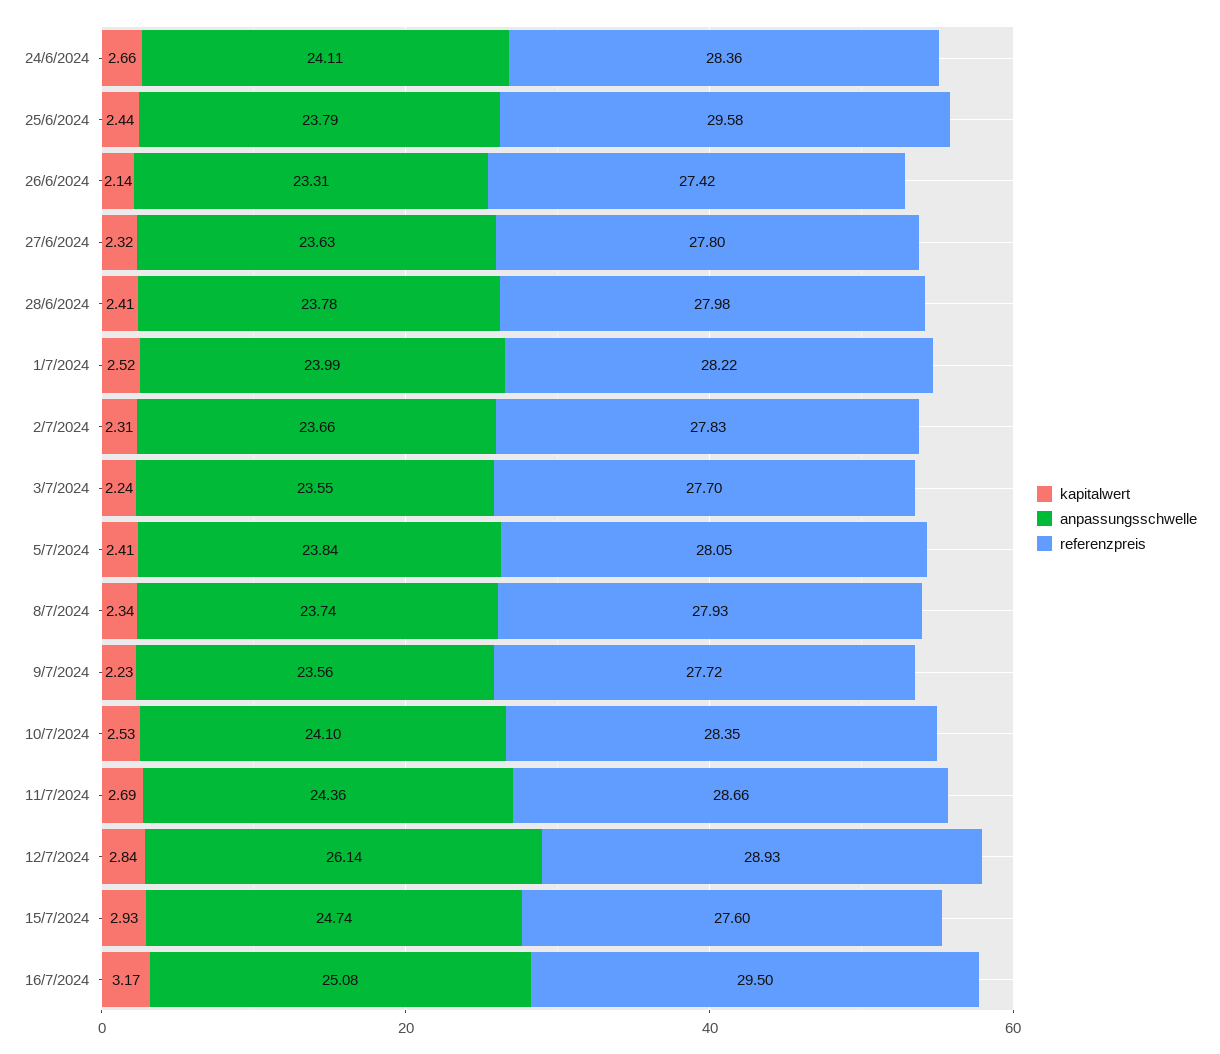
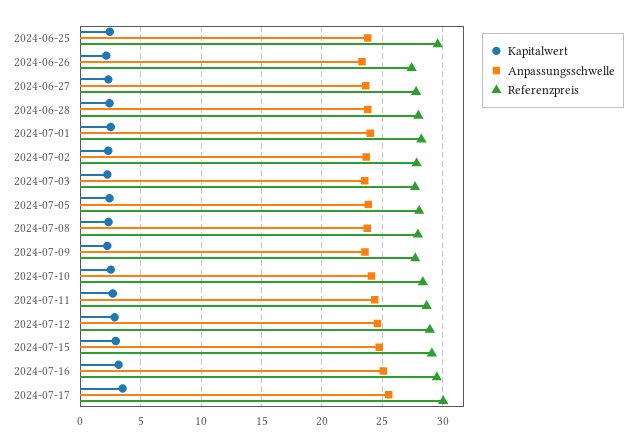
kapitalwert, 24/6/2024: 2.66 -> none
anpassungsschwelle, 24/6/2024: 24.11 -> none
referenzpreis, 24/6/2024: 28.36 -> none
anpassungsschwelle, 12/7/2024: 26.14 -> 24.5
referenzpreis, 15/7/2024: 27.6 -> 29
kapitalwert, 2024-07-17: none -> 3.5
anpassungsschwelle, 2024-07-17: none -> 25.5
referenzpreis, 2024-07-17: none -> 30

